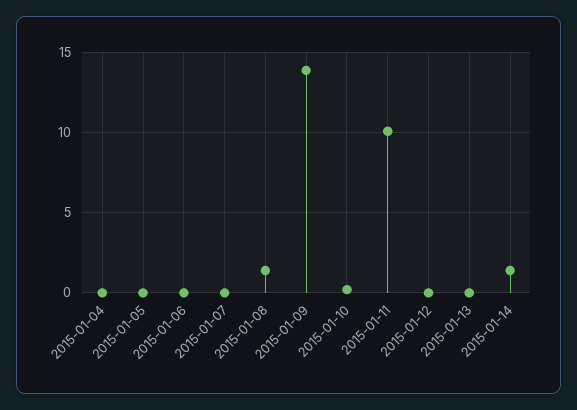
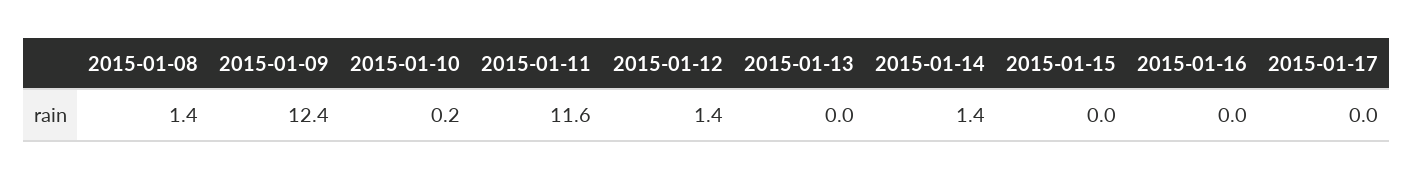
2015-01-04: 0 -> none
2015-01-05: 0 -> none
2015-01-06: 0 -> none
2015-01-07: 0 -> none
2015-01-09: 14 -> 12.4
2015-01-11: 10 -> 11.6
2015-01-12: 0 -> 1.4
2015-01-15: none -> 0
2015-01-16: none -> 0
2015-01-17: none -> 0

